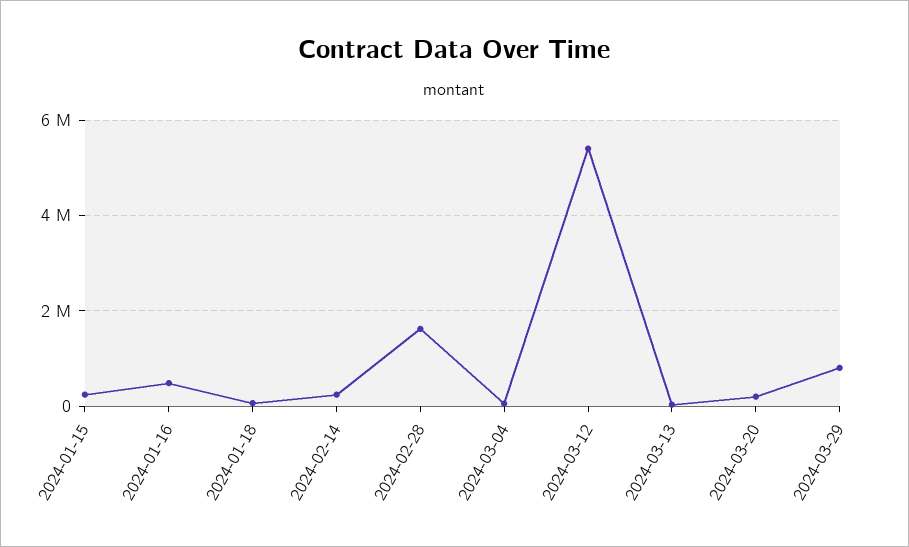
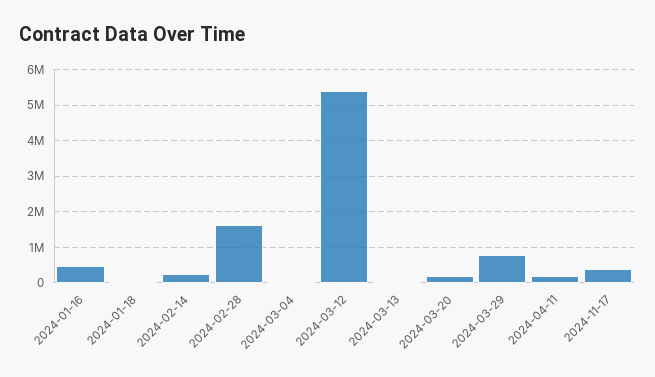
2024-01-15: 200000 -> none
2024-04-11: none -> 200000
2024-11-17: none -> 400000

